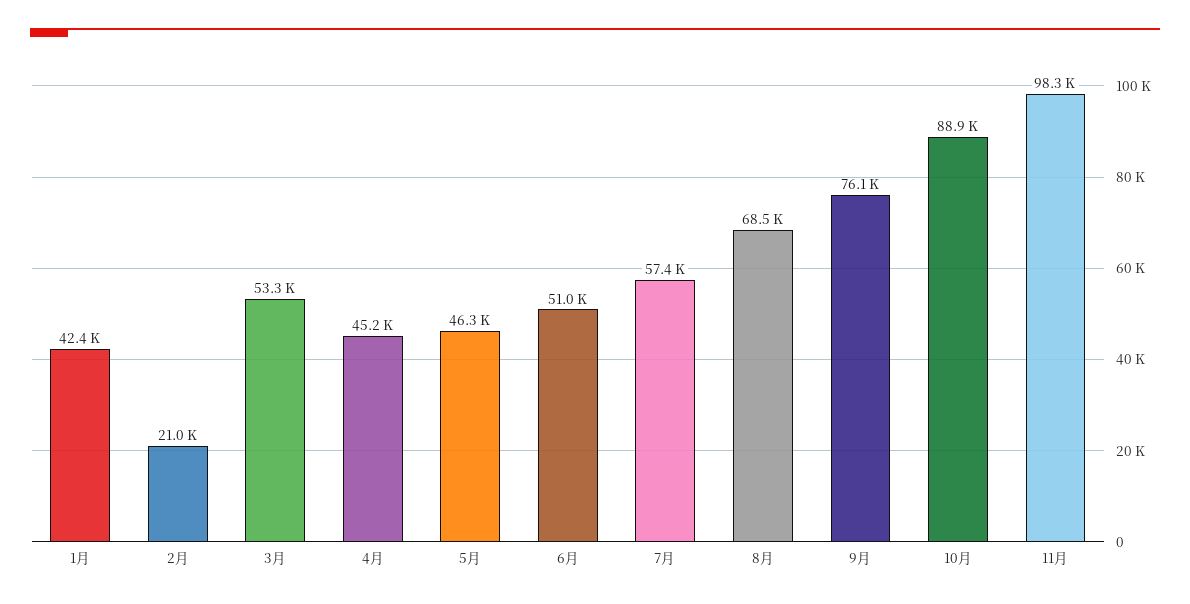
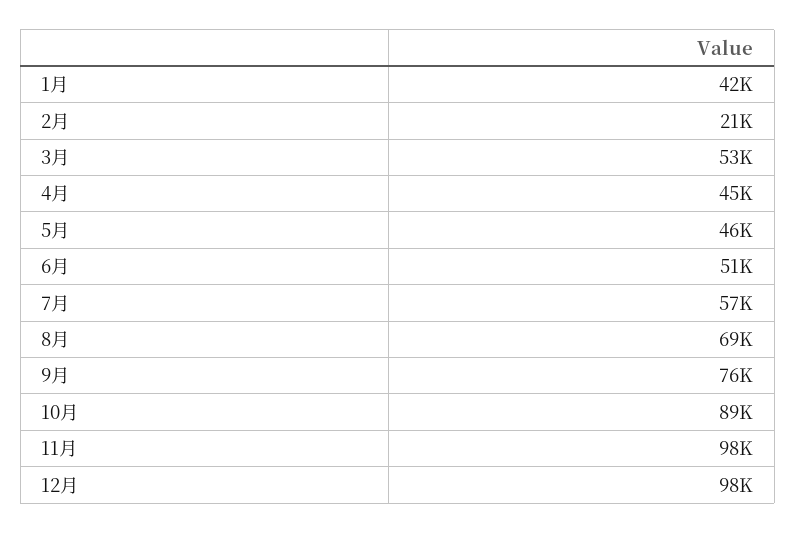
12月: none -> 98000

